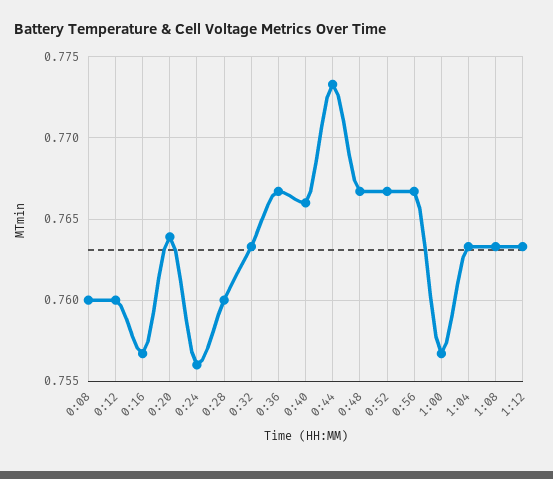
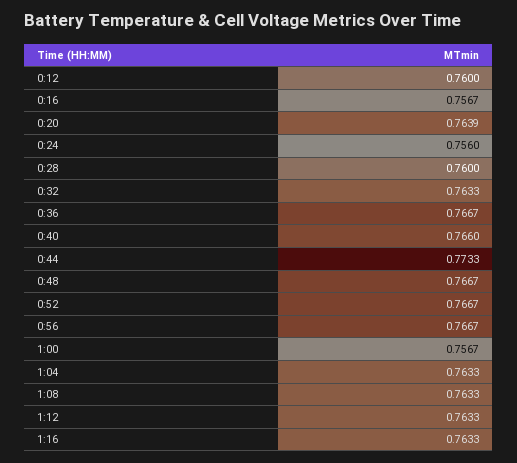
0:08: 0.76 -> none
1:16: none -> 0.7633

